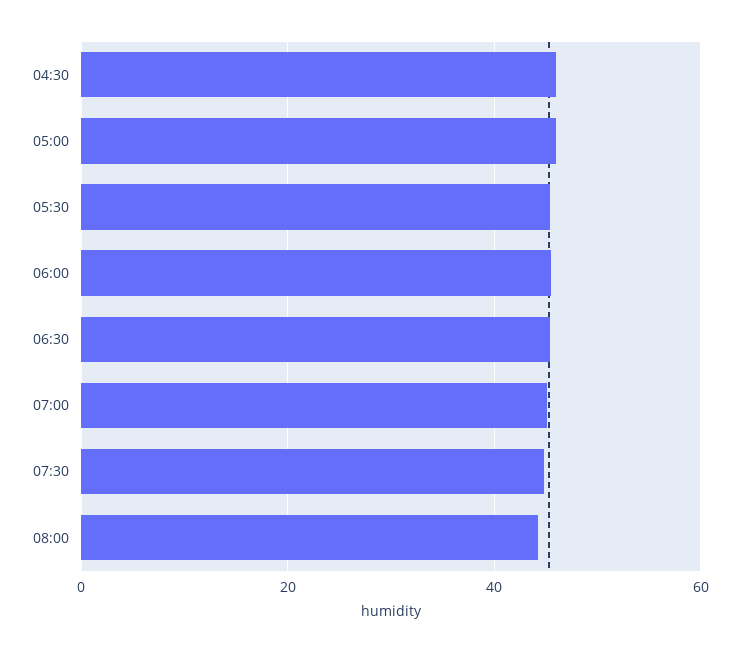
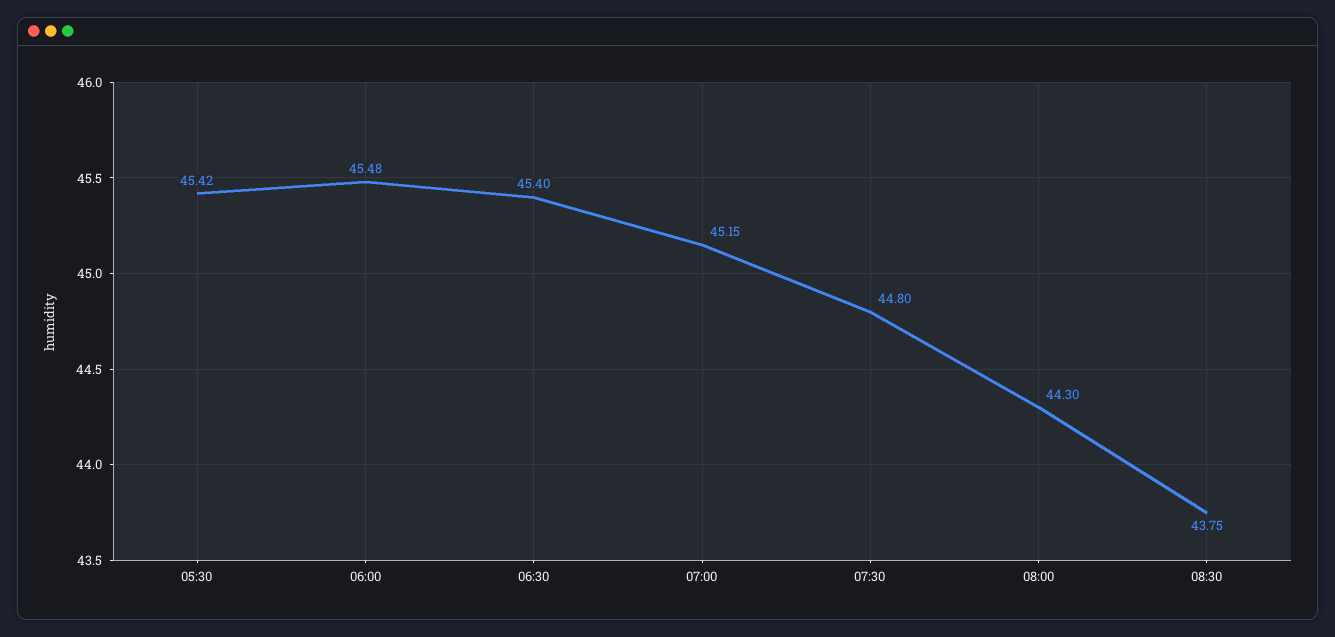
04:30: 46 -> none
05:00: 46 -> none
08:30: none -> 43.75

